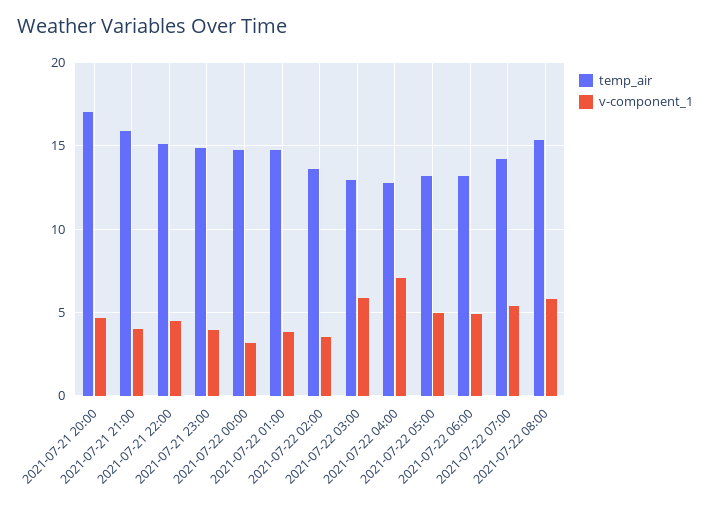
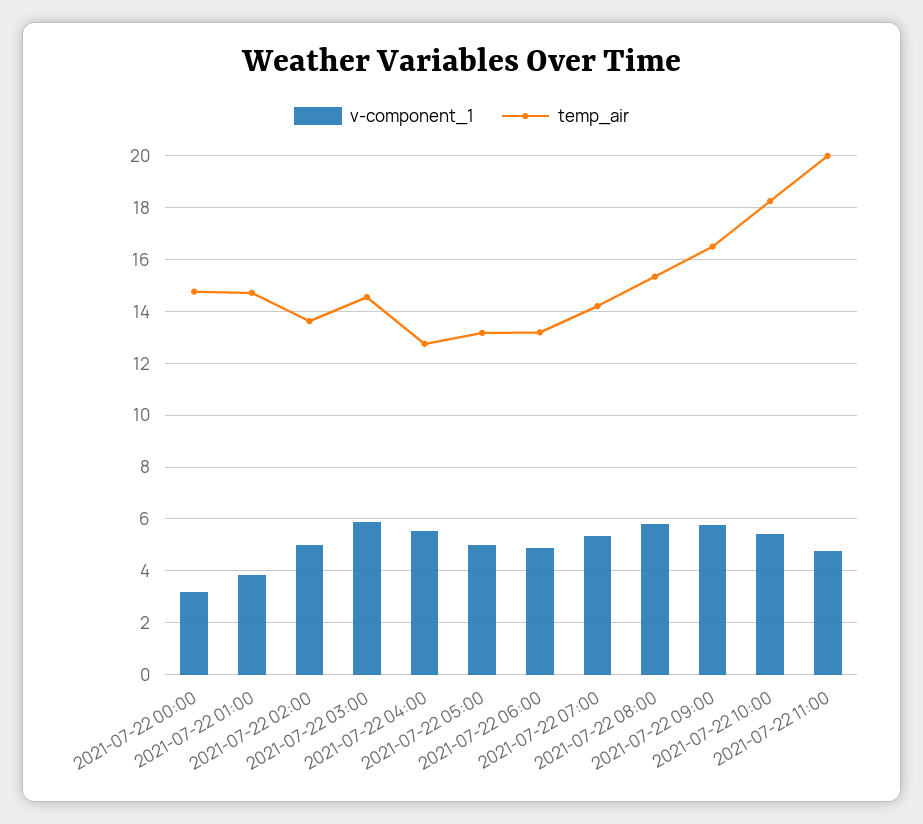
temp_air, 2021-07-21 20:00: 17 -> none
v-component_1, 2021-07-21 20:00: 4.5 -> none
temp_air, 2021-07-21 21:00: 16 -> none
v-component_1, 2021-07-21 21:00: 4 -> none
temp_air, 2021-07-21 22:00: 15 -> none
v-component_1, 2021-07-21 22:00: 4.5 -> none
temp_air, 2021-07-21 23:00: 15 -> none
v-component_1, 2021-07-21 23:00: 4 -> none
v-component_1, 2021-07-22 02:00: 3.5 -> 5
temp_air, 2021-07-22 03:00: 13 -> 14.5
v-component_1, 2021-07-22 04:00: 7 -> 5.5
v-component_1, 2021-07-22 09:00: none -> 5.75
temp_air, 2021-07-22 09:00: none -> 16.5
v-component_1, 2021-07-22 10:00: none -> 5.5
temp_air, 2021-07-22 10:00: none -> 18.25
v-component_1, 2021-07-22 11:00: none -> 4.75
temp_air, 2021-07-22 11:00: none -> 20

